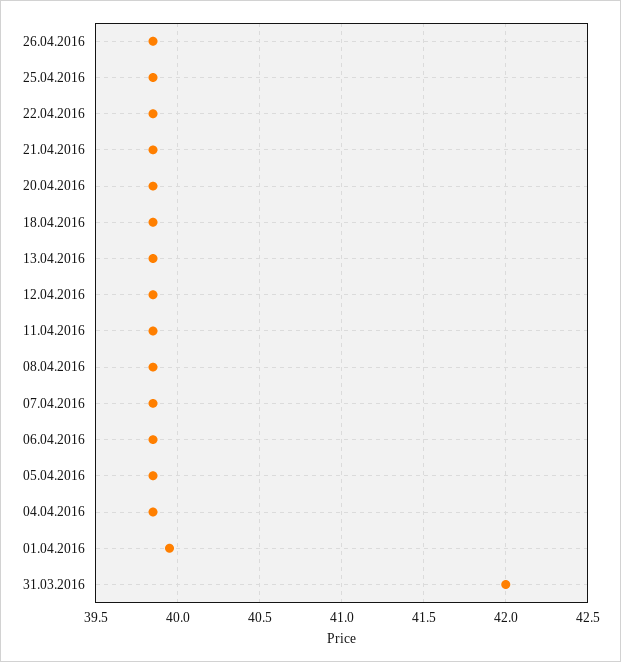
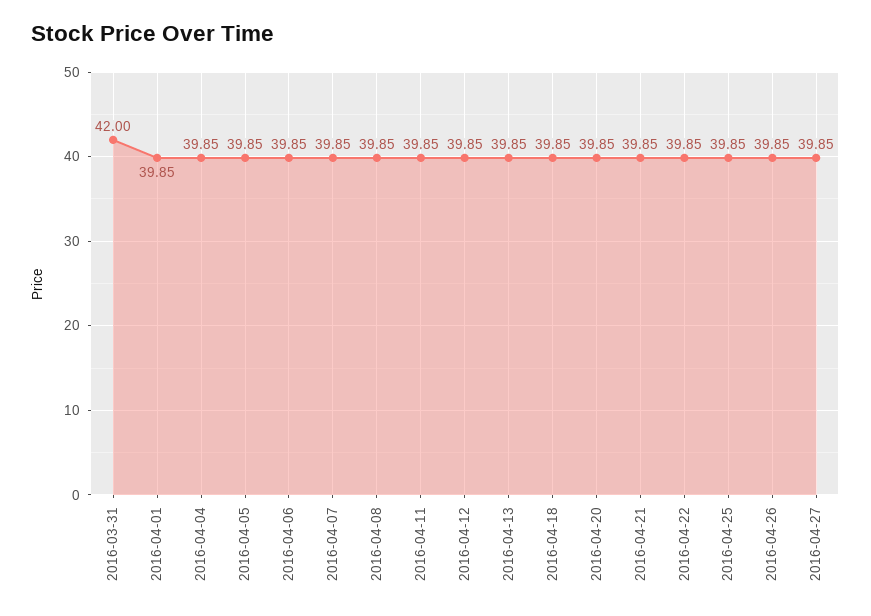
01.04.2016: 39.95 -> 39.85
2016-04-27: none -> 39.85

